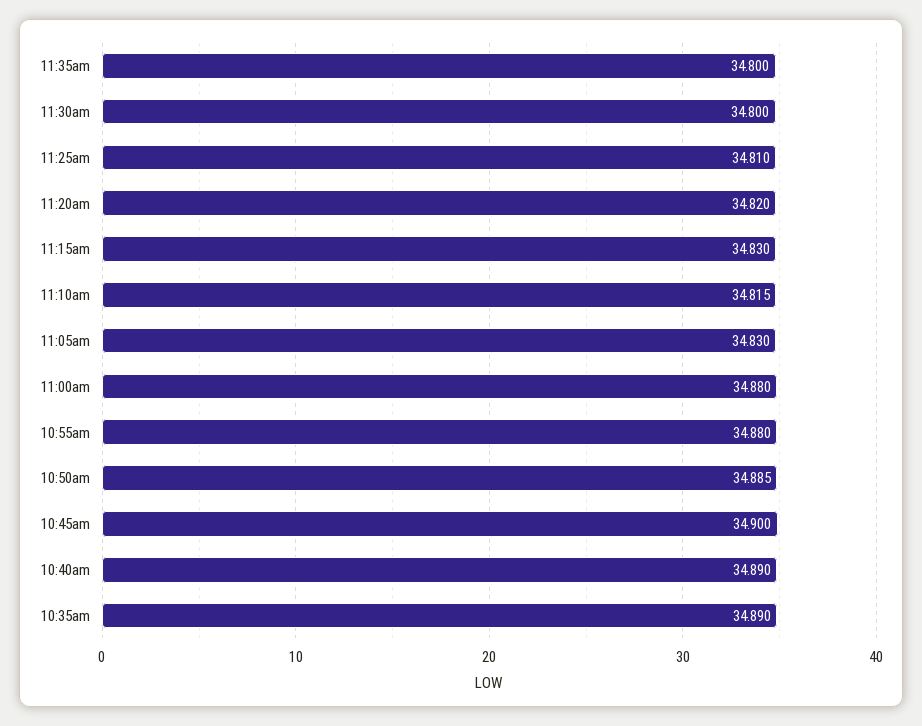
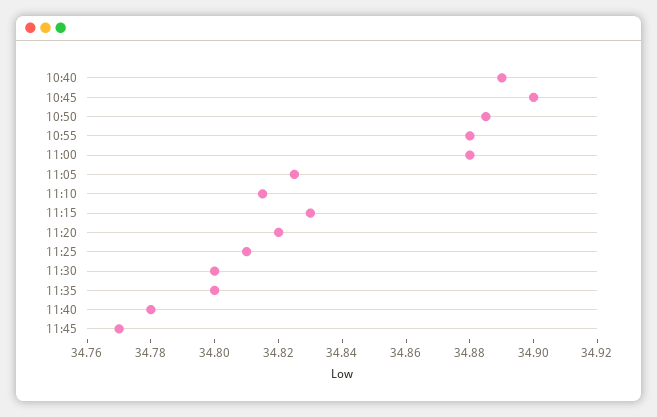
11:05am: 34.83 -> 34.825
10:35am: 34.89 -> none
11:40: none -> 34.78
11:45: none -> 34.77

